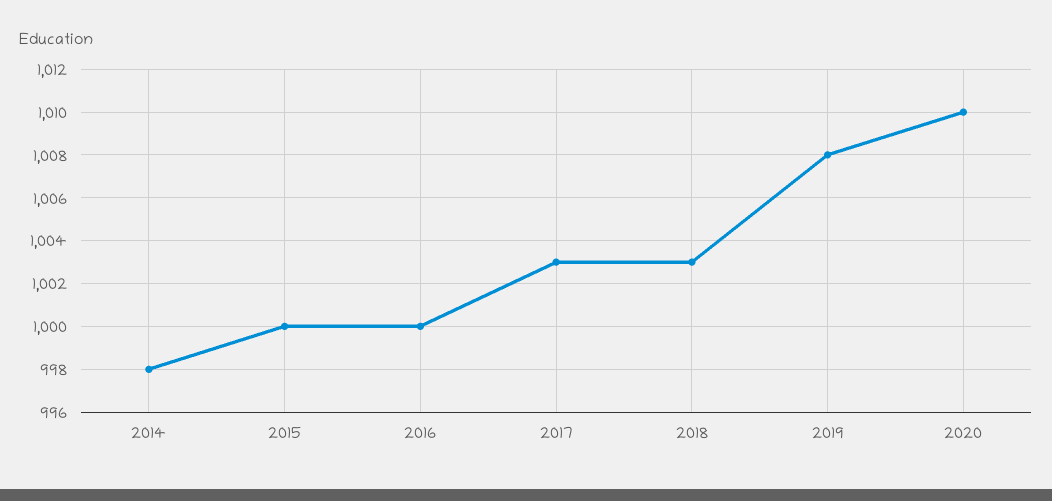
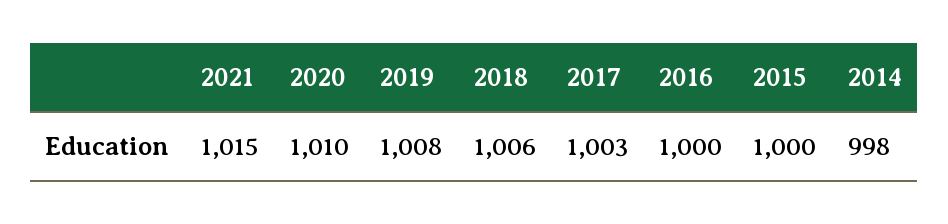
2018: 1003 -> 1006
2021: none -> 1015

